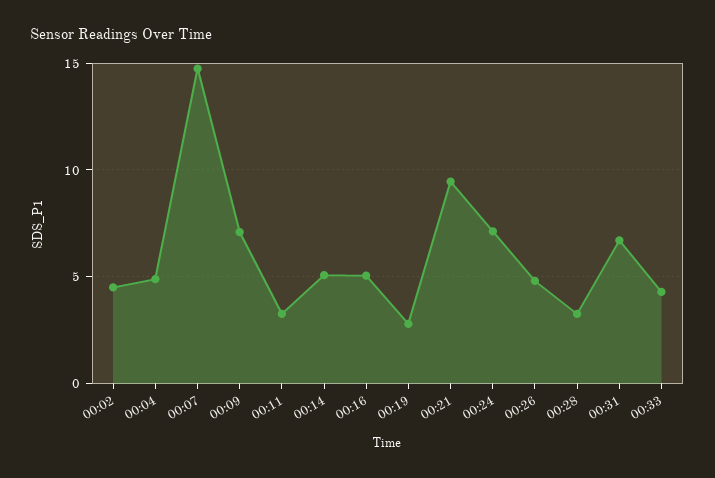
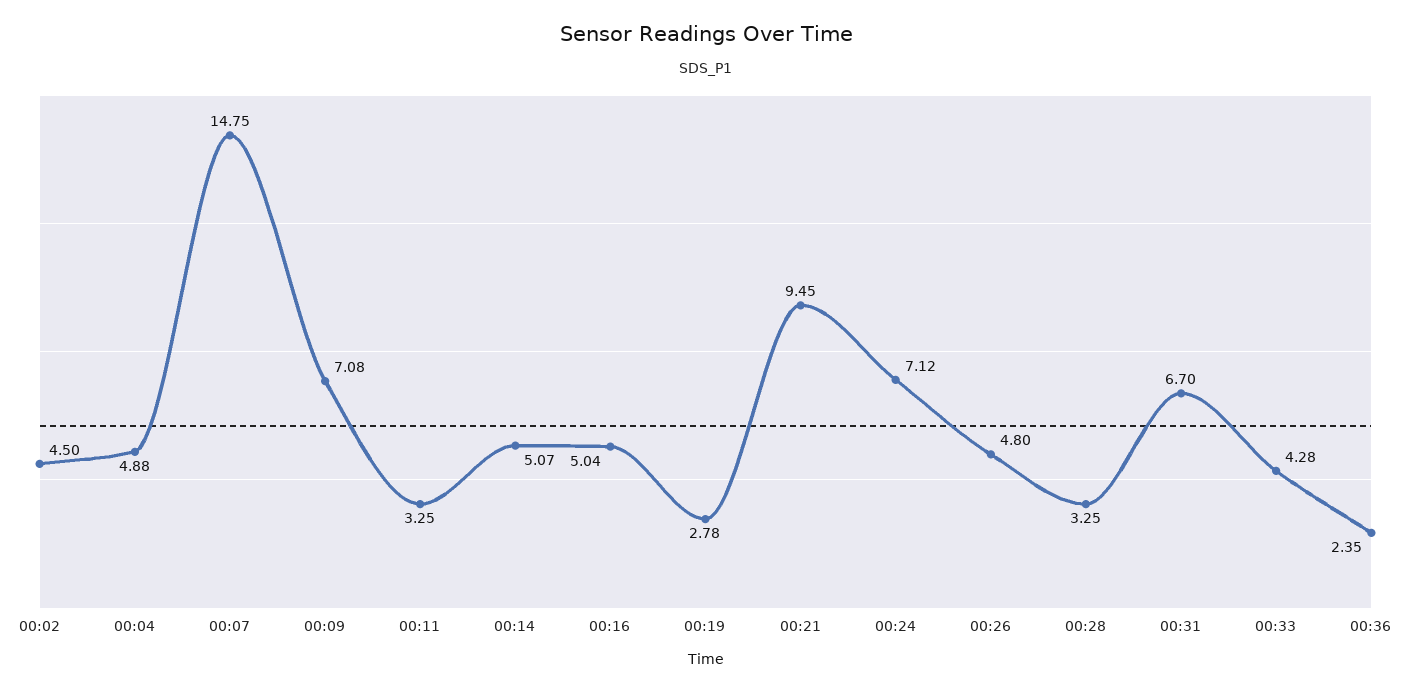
00:36: none -> 2.35

